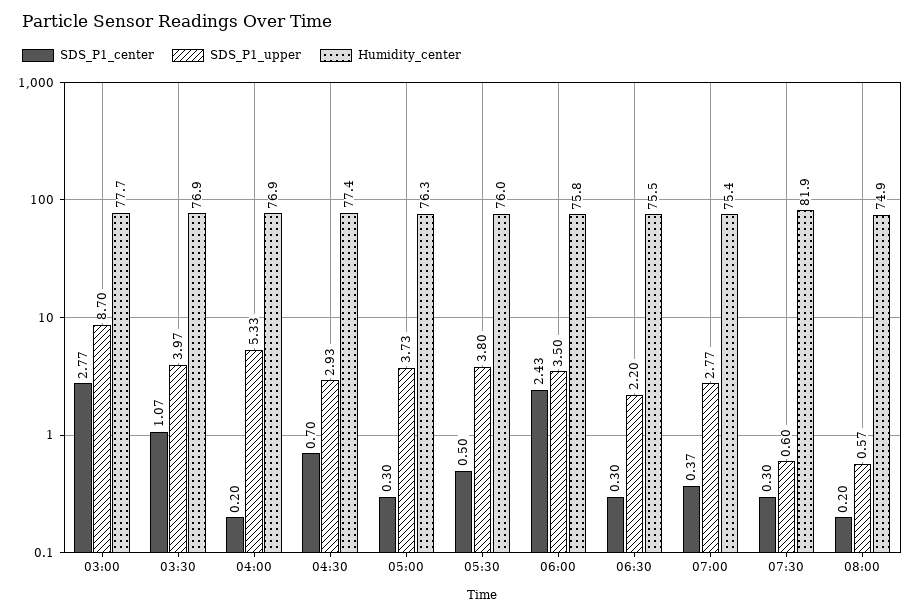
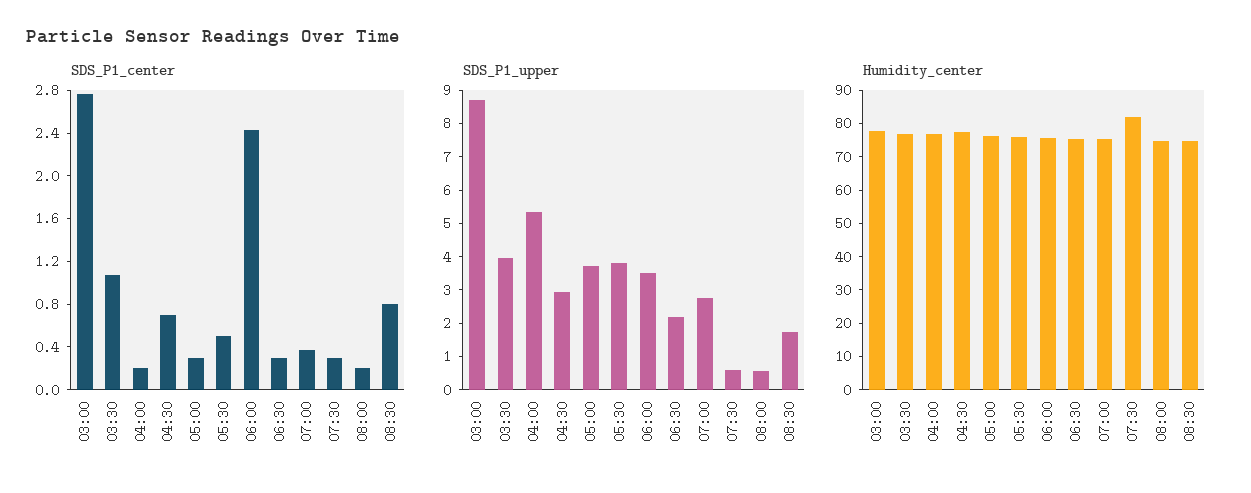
SDS_P1_center, 08:30: none -> 0.8
SDS_P1_upper, 08:30: none -> 1.75
Humidity_center, 08:30: none -> 75

